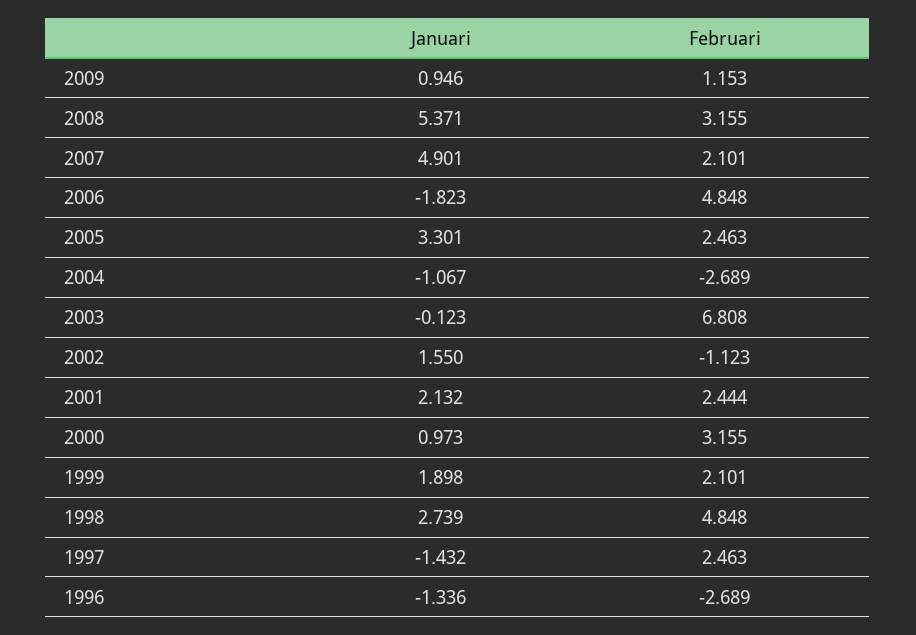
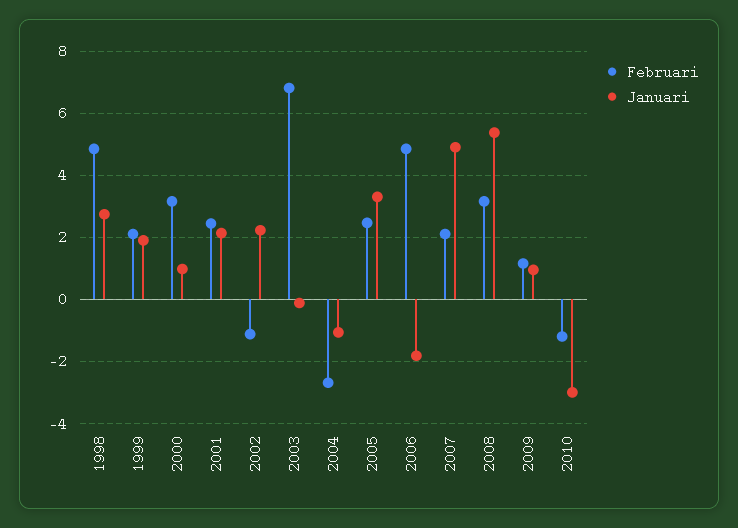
Januari, 2002: 1.55 -> 2.2
Januari, 1997: -1.432 -> none
Februari, 1997: 2.463 -> none
Januari, 1996: -1.336 -> none
Februari, 1996: -2.689 -> none
Februari, 2010: none -> -1.2
Januari, 2010: none -> -3

